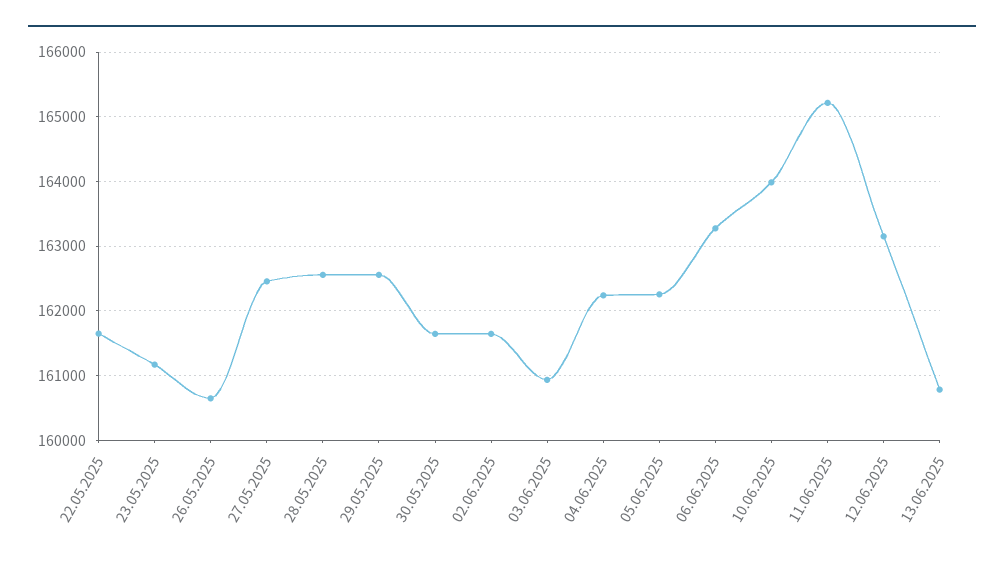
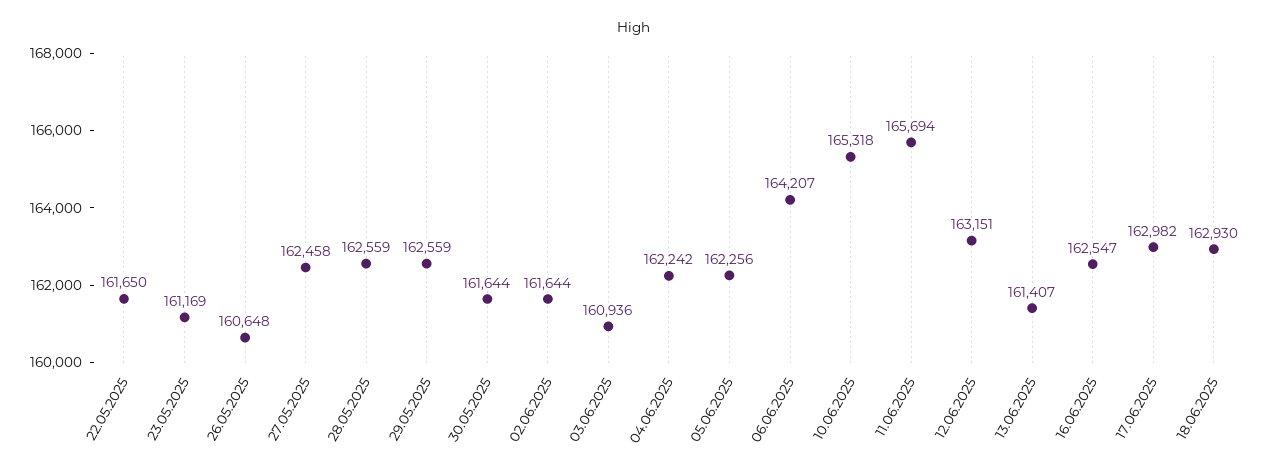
06.06.2025: 163300 -> 164207
10.06.2025: 164000 -> 165318
11.06.2025: 165200 -> 165694
13.06.2025: 160800 -> 161407
16.06.2025: none -> 162547
17.06.2025: none -> 162982
18.06.2025: none -> 162930

